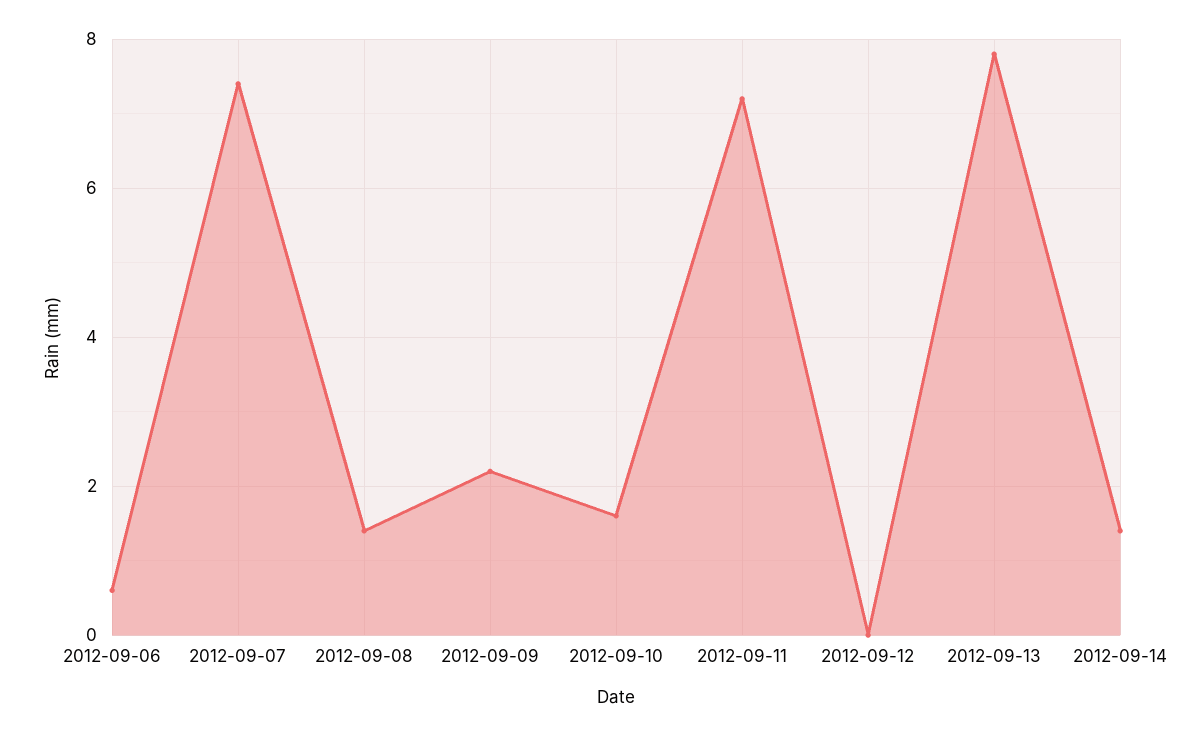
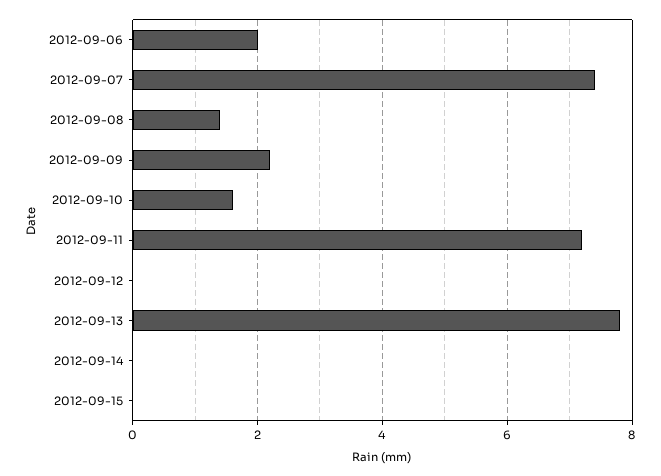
2012-09-06: 0.5 -> 2
2012-09-14: 1.5 -> 0
2012-09-15: none -> 0

